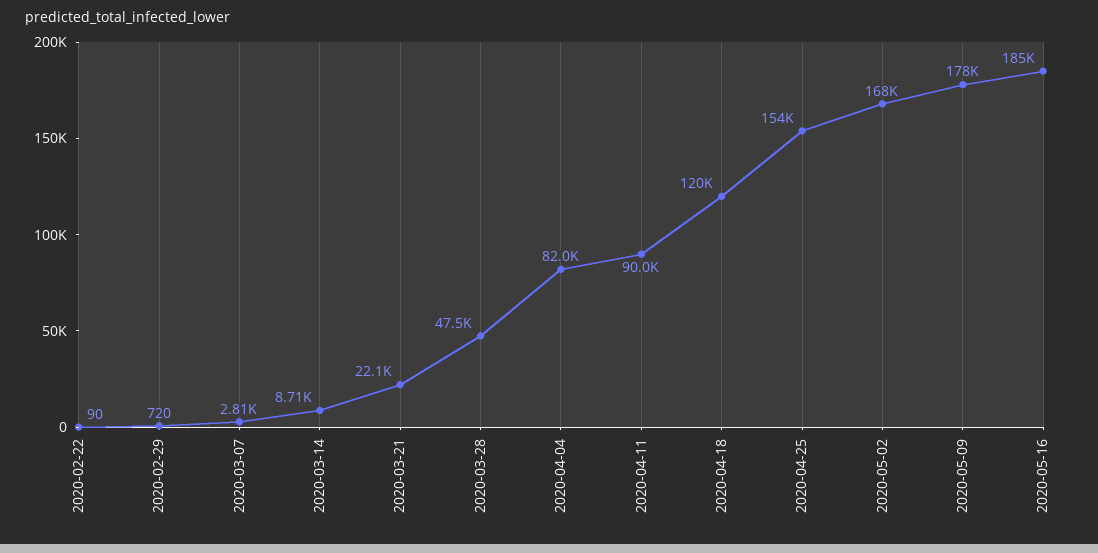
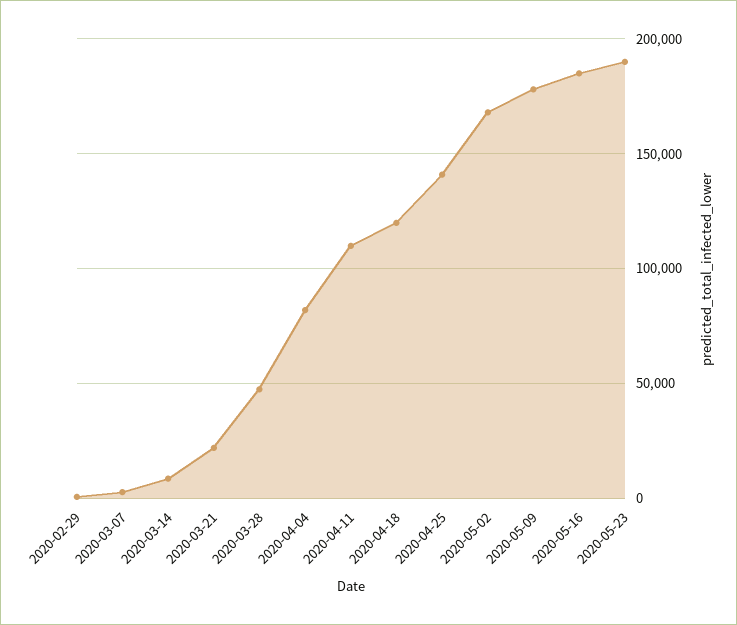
2020-02-22: 90 -> none
2020-04-11: 90000 -> 110000
2020-04-25: 154000 -> 140000
2020-05-23: none -> 190000

